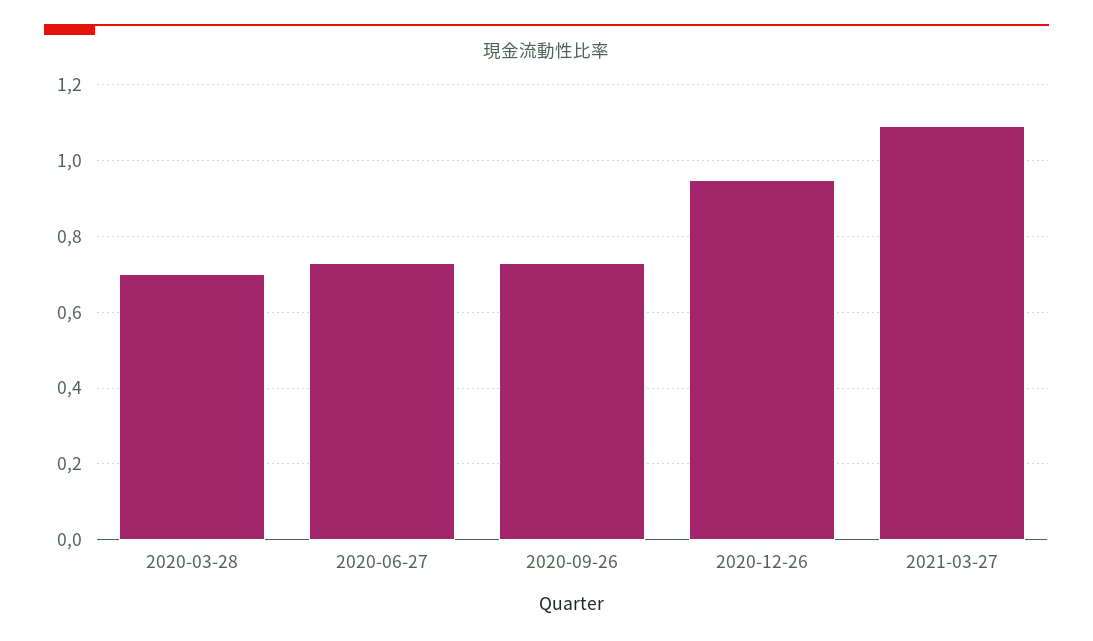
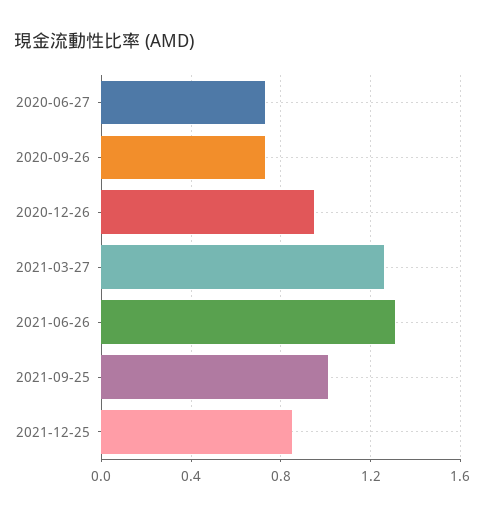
2020-03-28: 0.7 -> none
2021-03-27: 1.1 -> 1.25
2021-06-26: none -> 1.3
2021-09-25: none -> 1
2021-12-25: none -> 0.85

